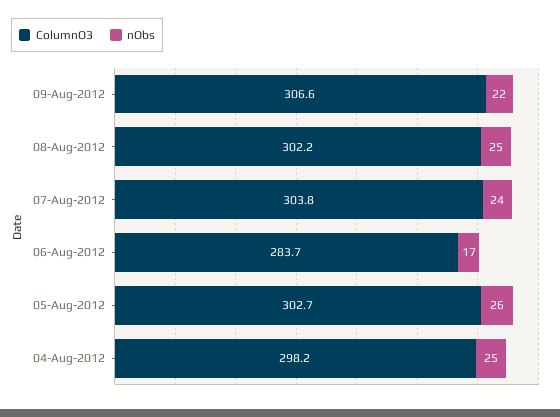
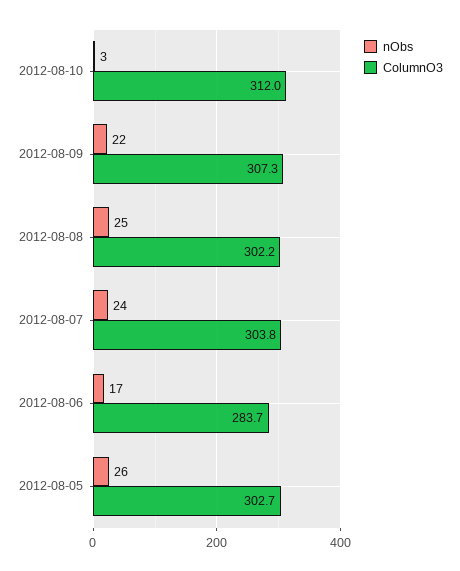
ColumnO3, 09-Aug-2012: 306.6 -> 307.3
ColumnO3, 04-Aug-2012: 298.2 -> none
nObs, 04-Aug-2012: 25 -> none
nObs, 2012-08-10: none -> 3
ColumnO3, 2012-08-10: none -> 312

